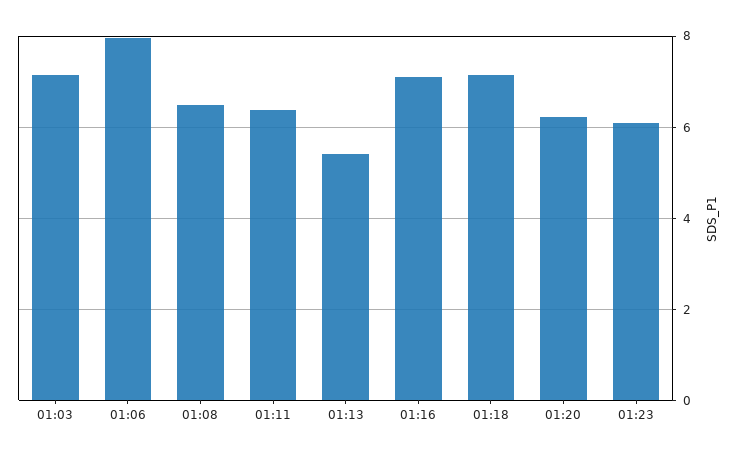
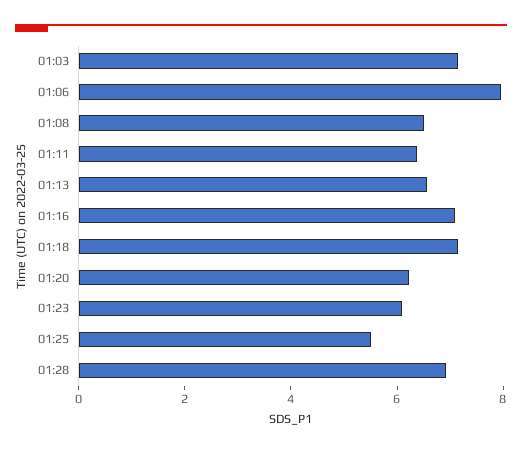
01:13: 5.4 -> 6.5
01:25: none -> 5.5
01:28: none -> 7

